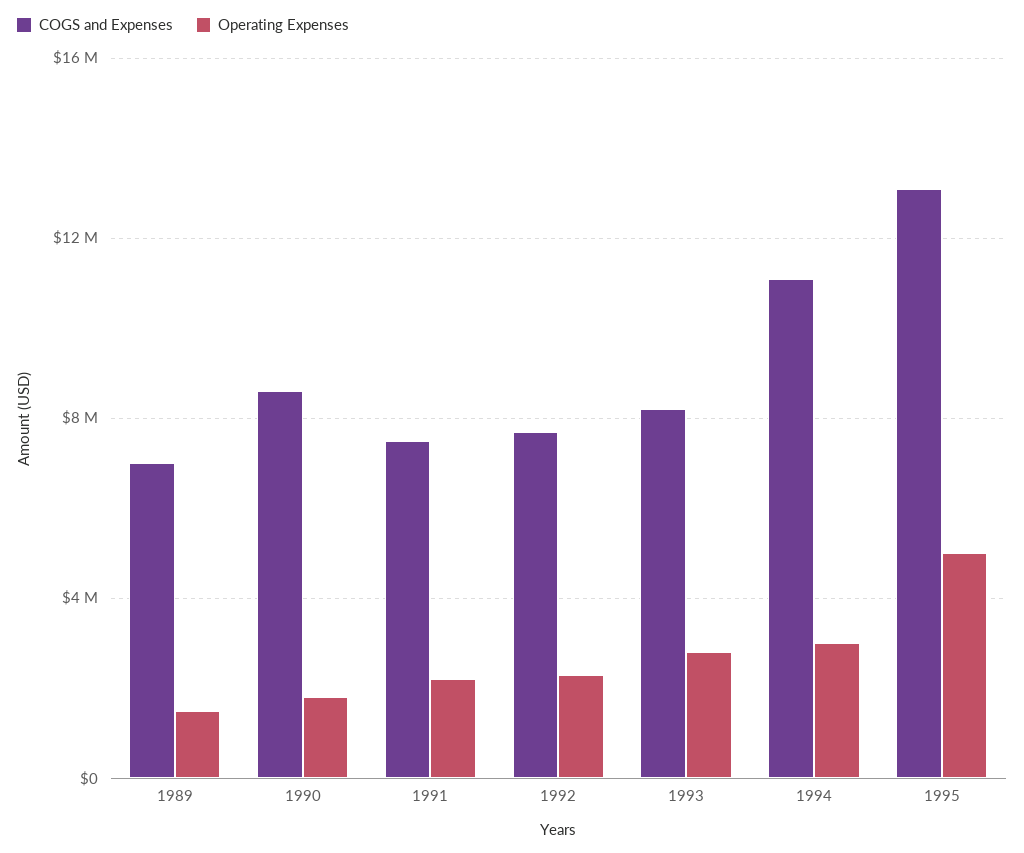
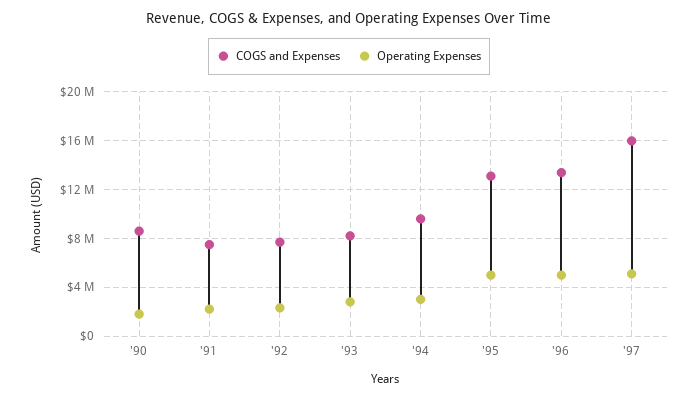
COGS and Expenses, 1989: 7000000 -> none
Operating Expenses, 1989: 1500000 -> none
COGS and Expenses, 1994: 11000000 -> 9500000
COGS and Expenses, '96: none -> 13500000
Operating Expenses, '96: none -> 5000000
COGS and Expenses, '97: none -> 16000000
Operating Expenses, '97: none -> 5000000

